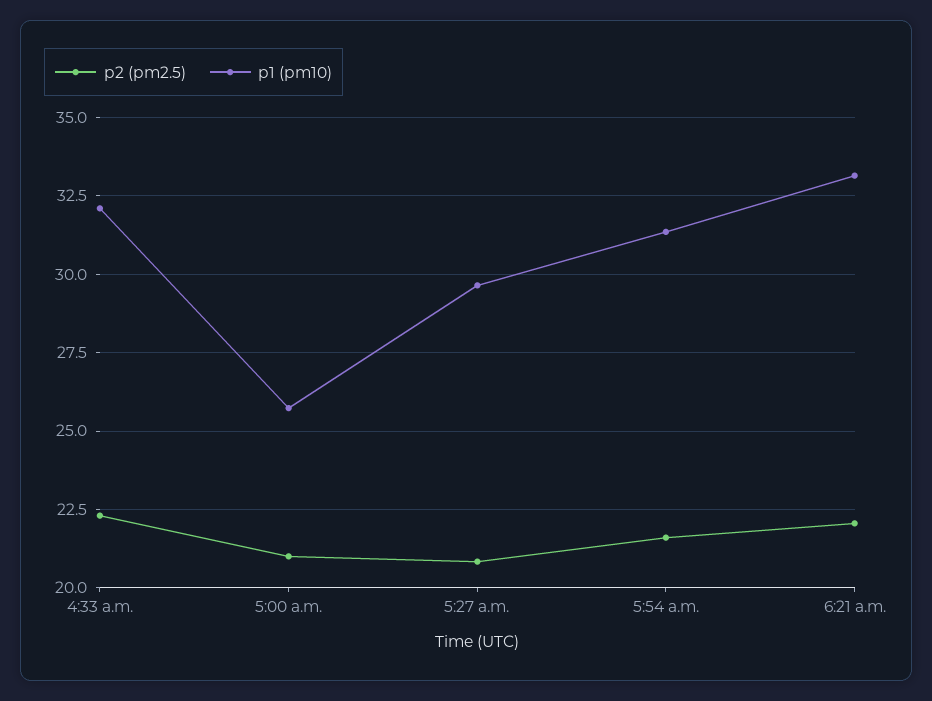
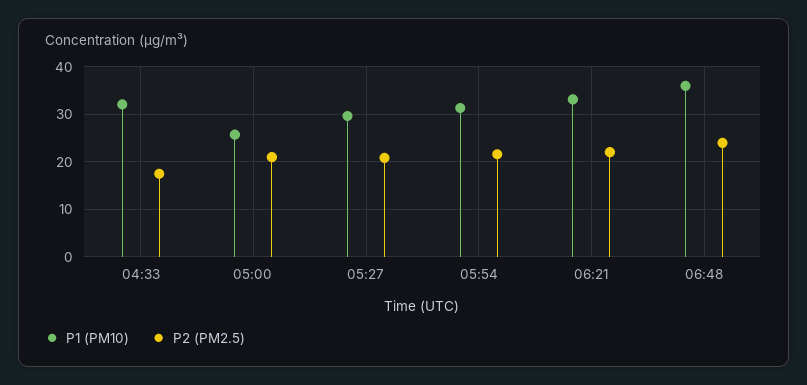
p2 (pm2.5), 4:33 a.m.: 22.25 -> 18
p1 (pm10), 06:48: none -> 36
p2 (pm2.5), 06:48: none -> 24

